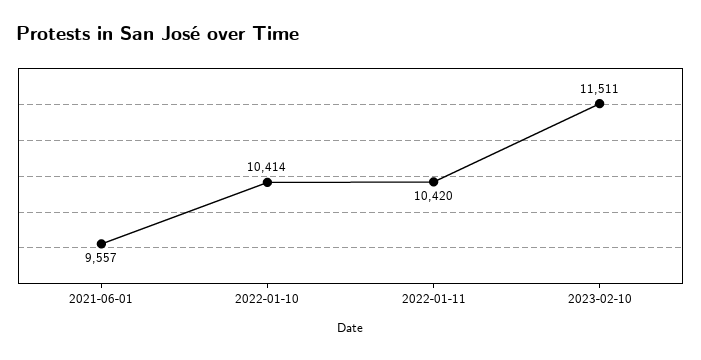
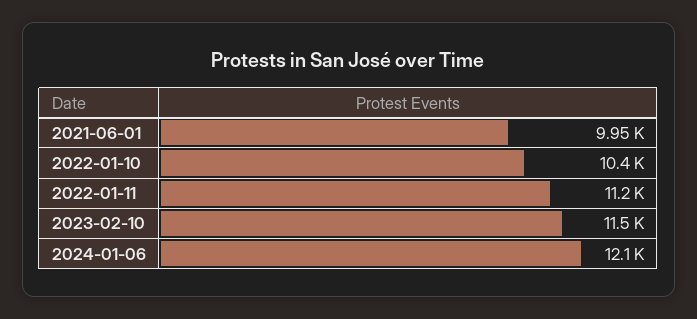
2021-06-01: 9557 -> 9950
2022-01-11: 10420 -> 11200
2024-01-06: none -> 12100

